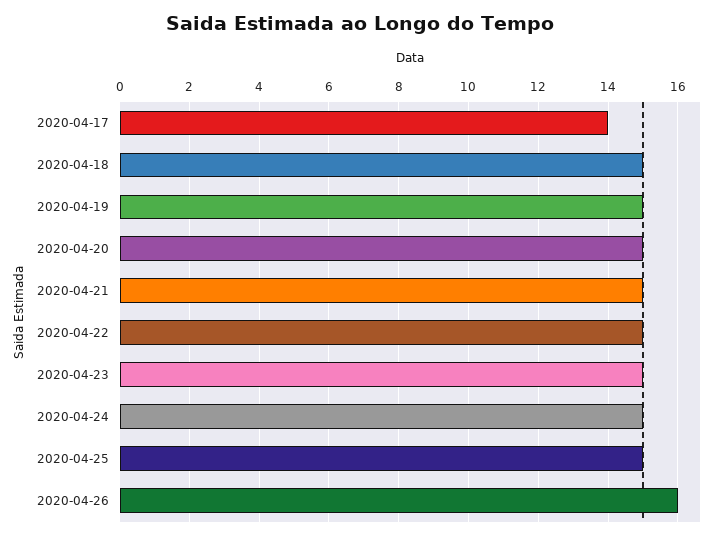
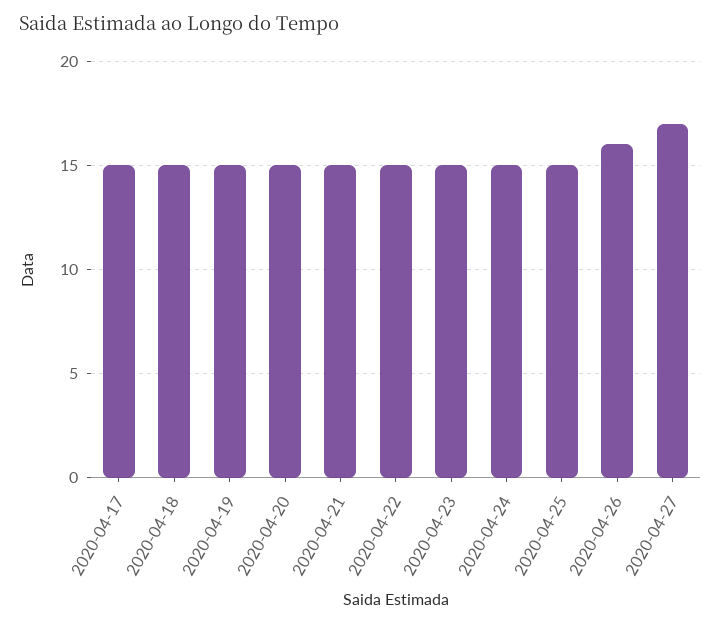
2020-04-17: 14 -> 15
2020-04-27: none -> 17

